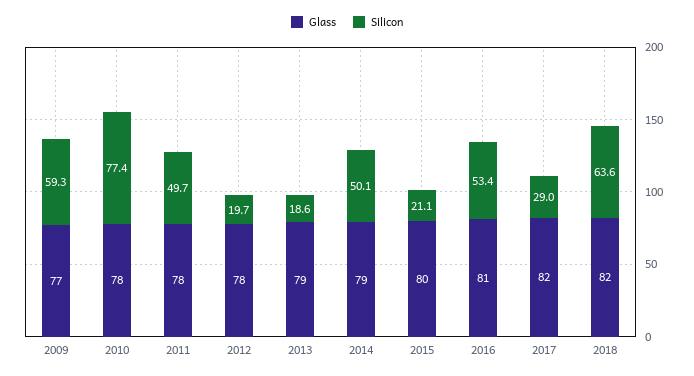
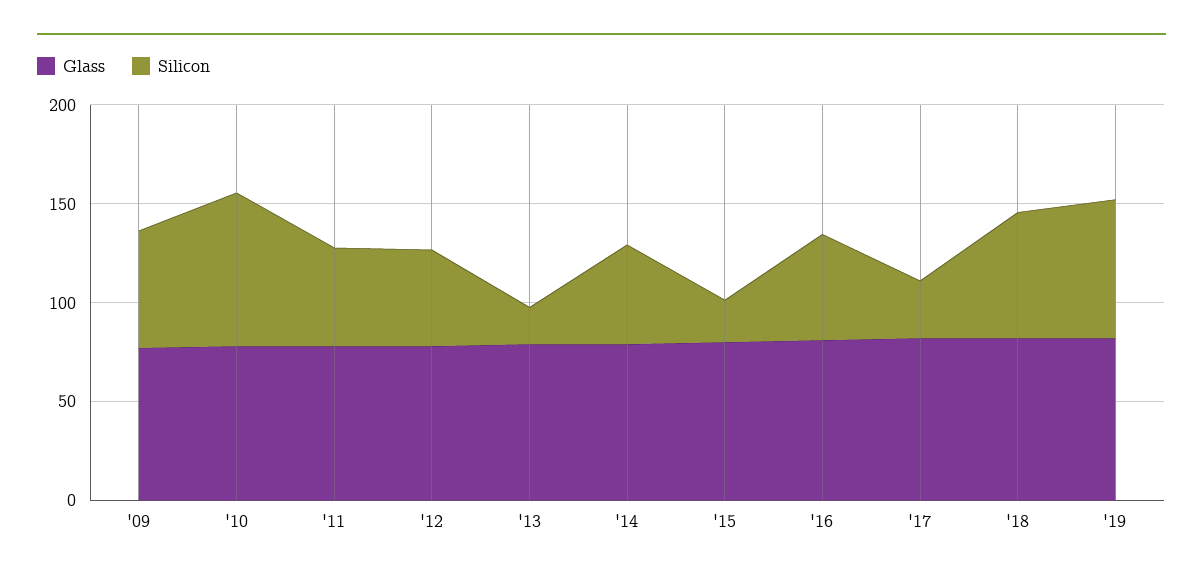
Silicon, 2012: 19.7 -> 50
Glass, '19: none -> 80
Silicon, '19: none -> 70

